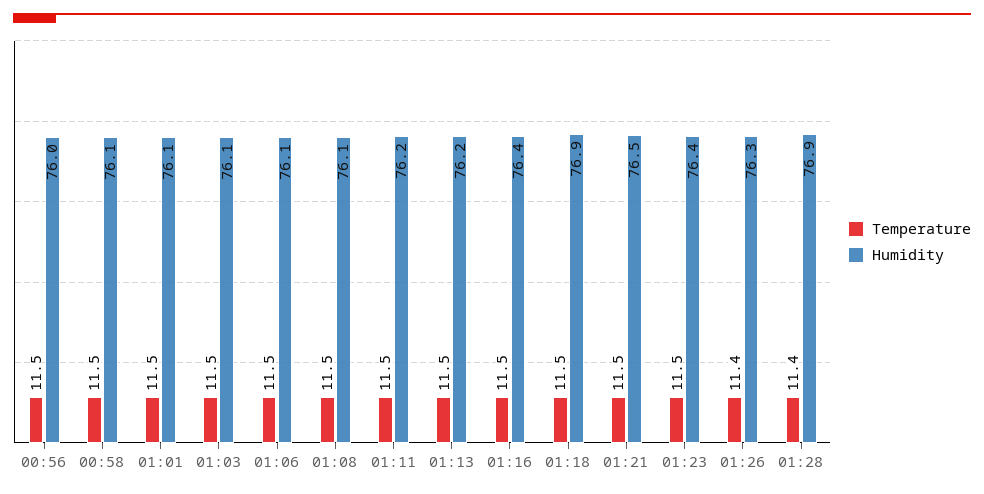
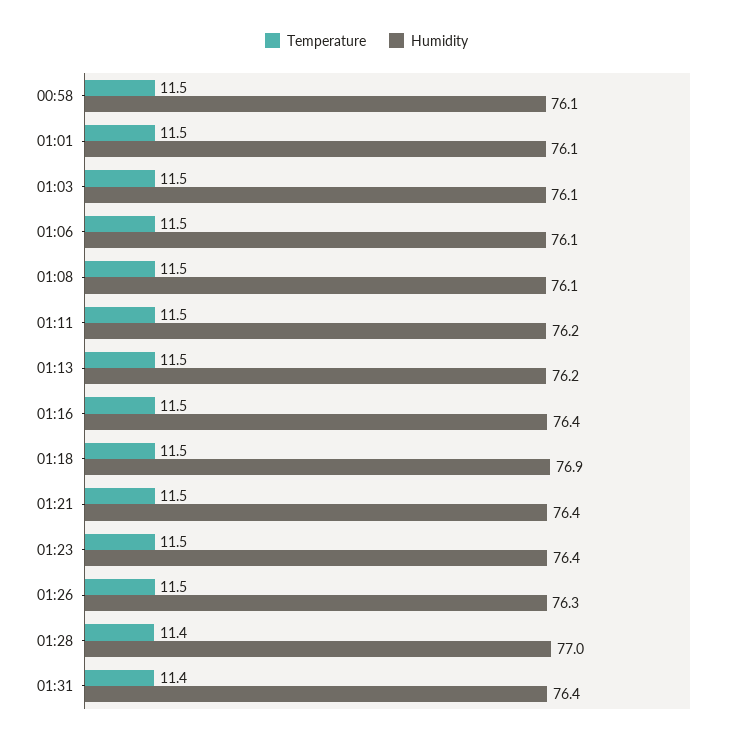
Temperature, 00:56: 11.5 -> none
Humidity, 00:56: 76 -> none
Humidity, 01:21: 76.5 -> 76.4
Temperature, 01:26: 11.4 -> 11.5
Humidity, 01:28: 76.9 -> 77
Temperature, 01:31: none -> 11.4
Humidity, 01:31: none -> 76.4

